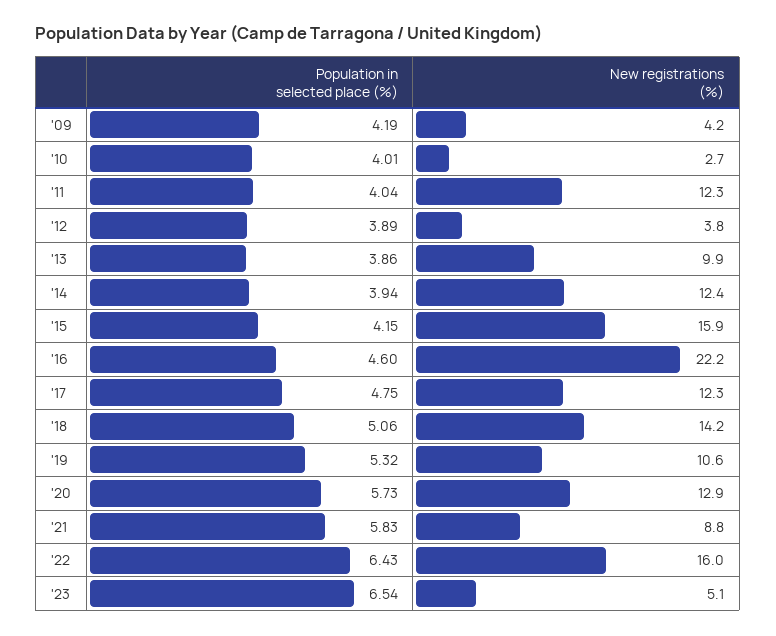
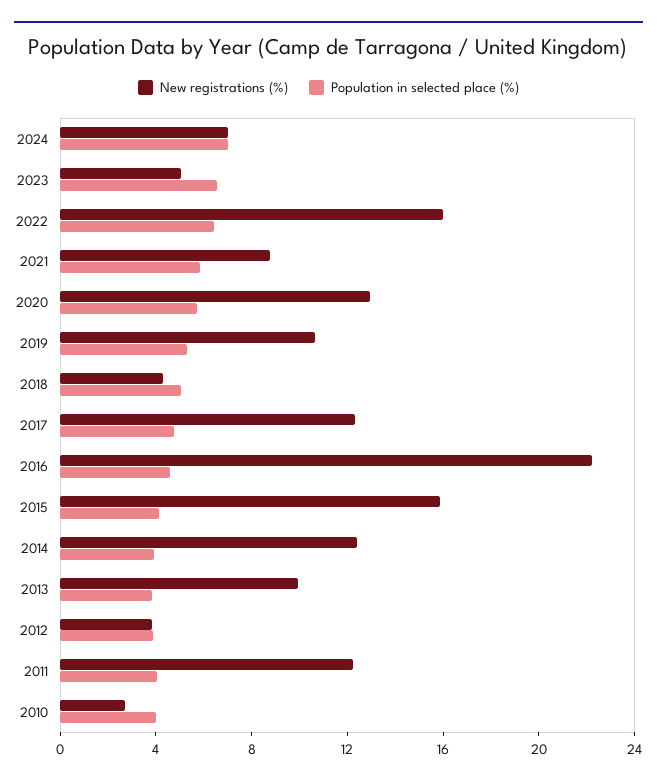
Population in selected place (%), '09: 4.19 -> none
New registrations (%), '09: 4.2 -> none
New registrations (%), '18: 14.2 -> 4
New registrations (%), 2024: none -> 7
Population in selected place (%), 2024: none -> 7

